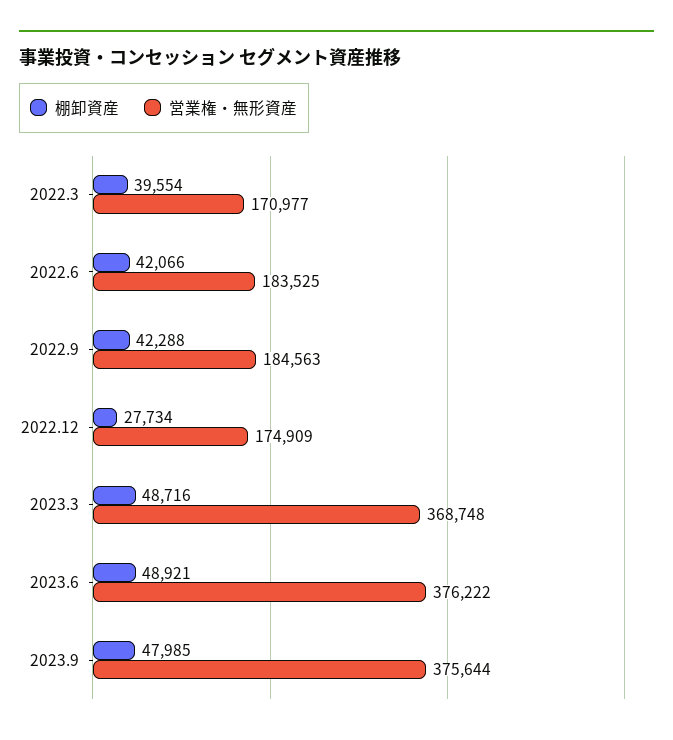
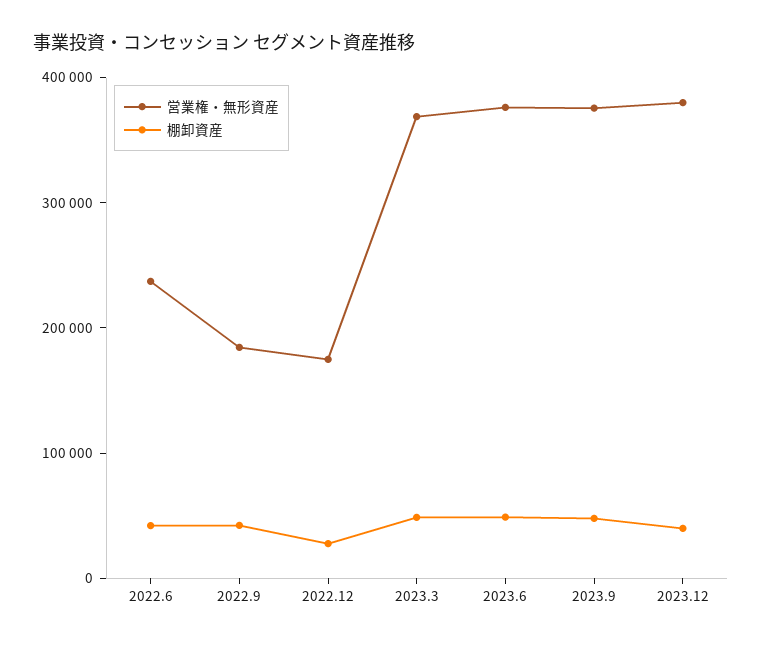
棚卸資産, 2022.3: 39554 -> none
営業権・無形資産, 2022.3: 170977 -> none
営業権・無形資産, 2022.6: 183525 -> 240000
営業権・無形資産, 2023.12: none -> 380000
棚卸資産, 2023.12: none -> 40000

